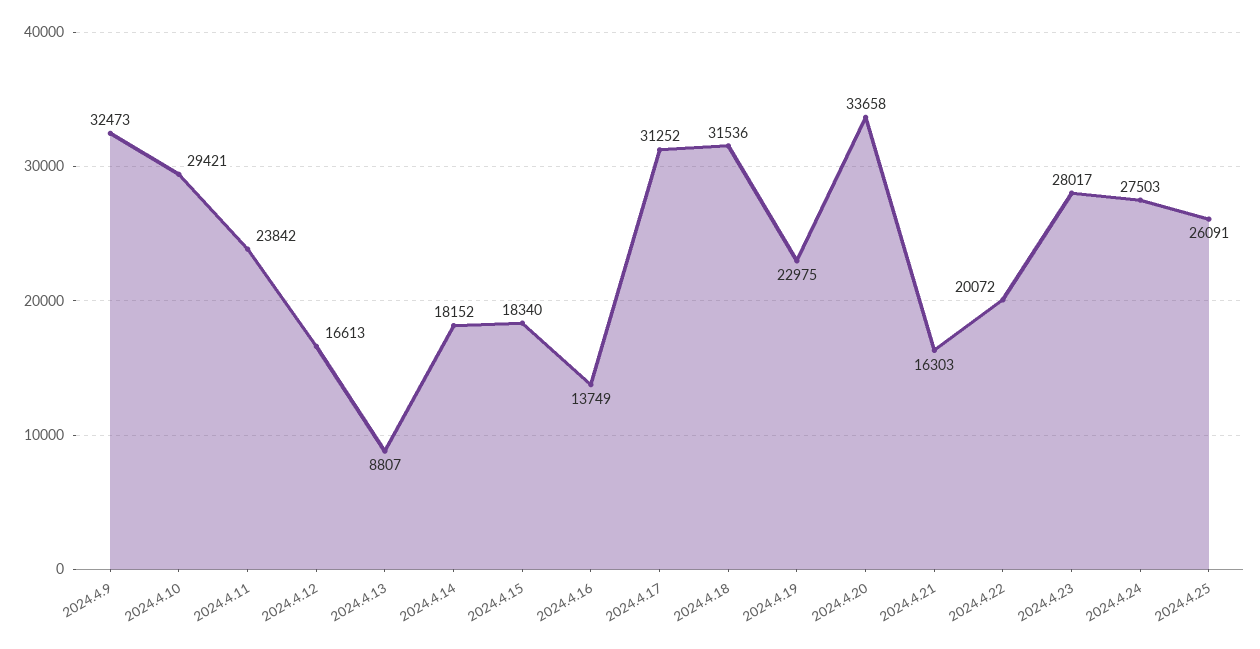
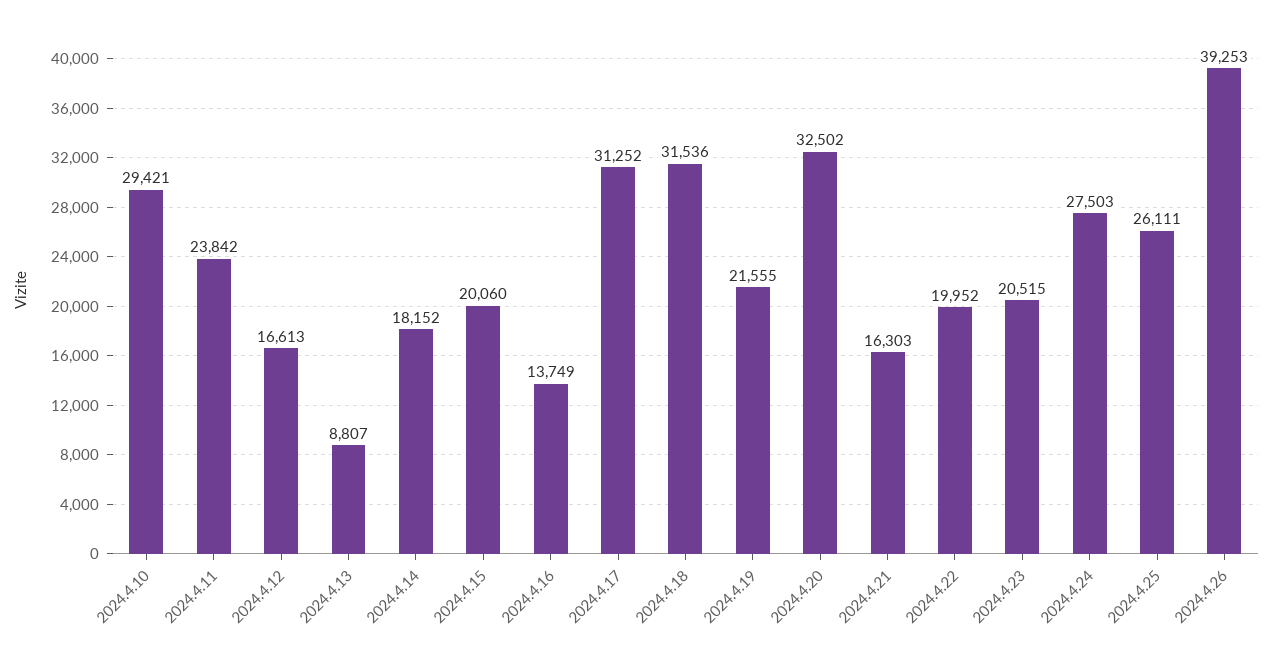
2024.4.9: 32473 -> none
2024.4.15: 18340 -> 20060
2024.4.19: 22975 -> 21555
2024.4.20: 33658 -> 32502
2024.4.22: 20072 -> 19952
2024.4.23: 28017 -> 20515
2024.4.25: 26091 -> 26111
2024.4.26: none -> 39253

